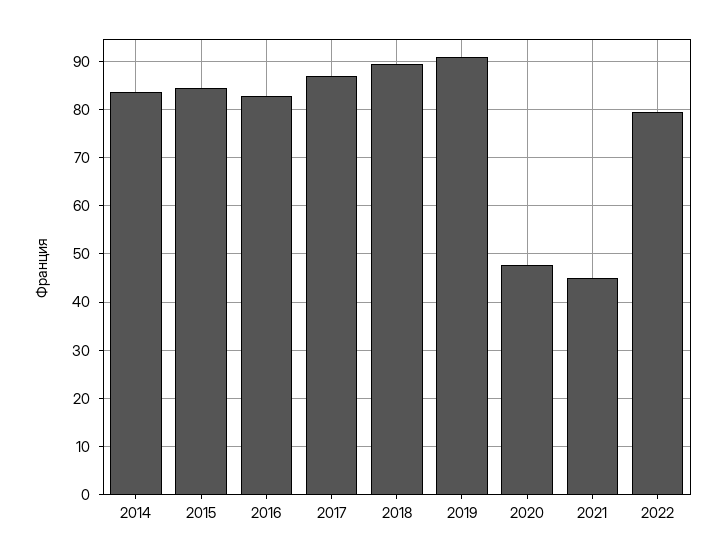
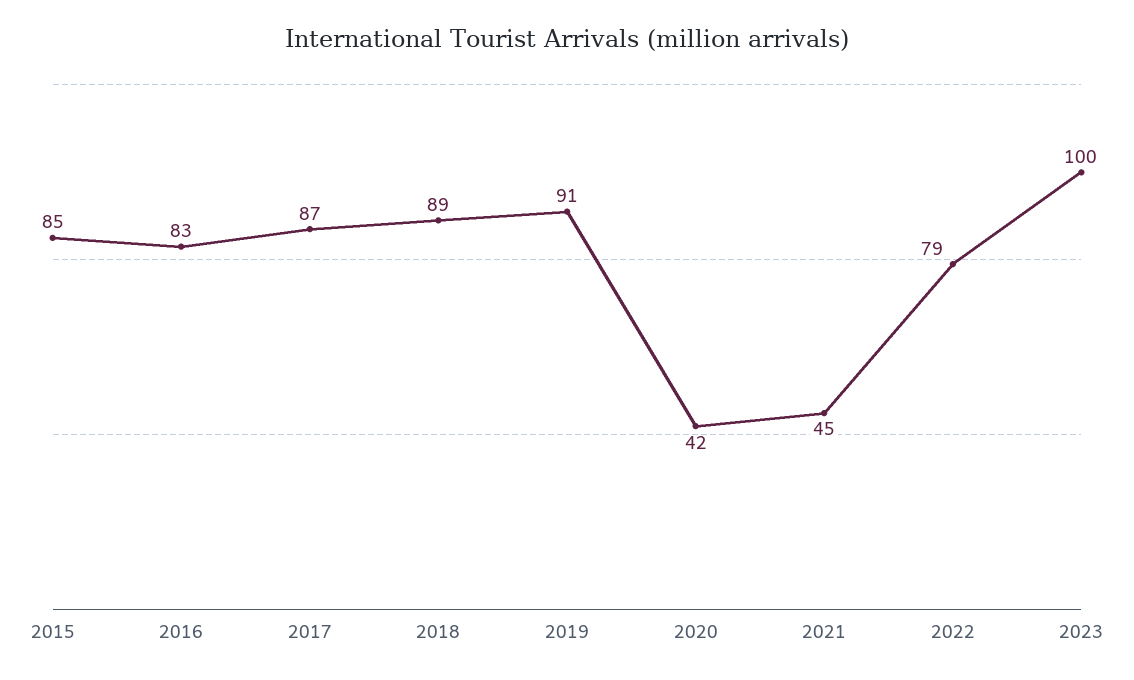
2014: 84 -> none
2020: 48 -> 42
2023: none -> 100

